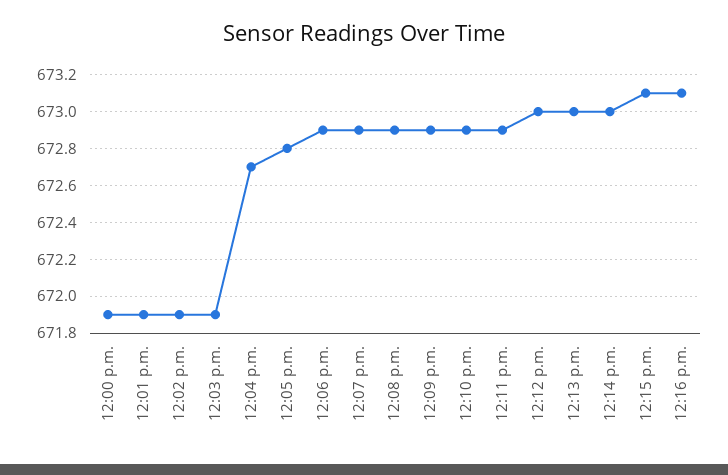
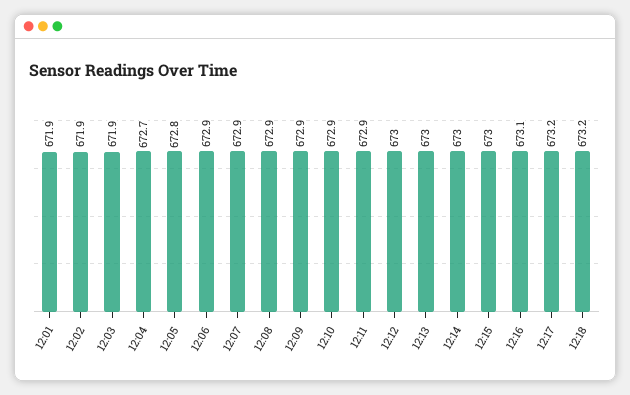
12:00 p.m.: 671.9 -> none
12:15 p.m.: 673.1 -> 673
12:17: none -> 673.2
12:18: none -> 673.2

